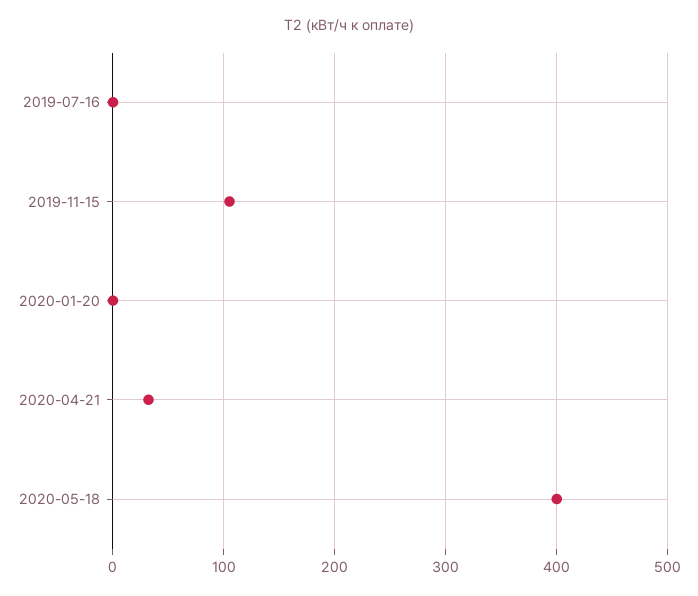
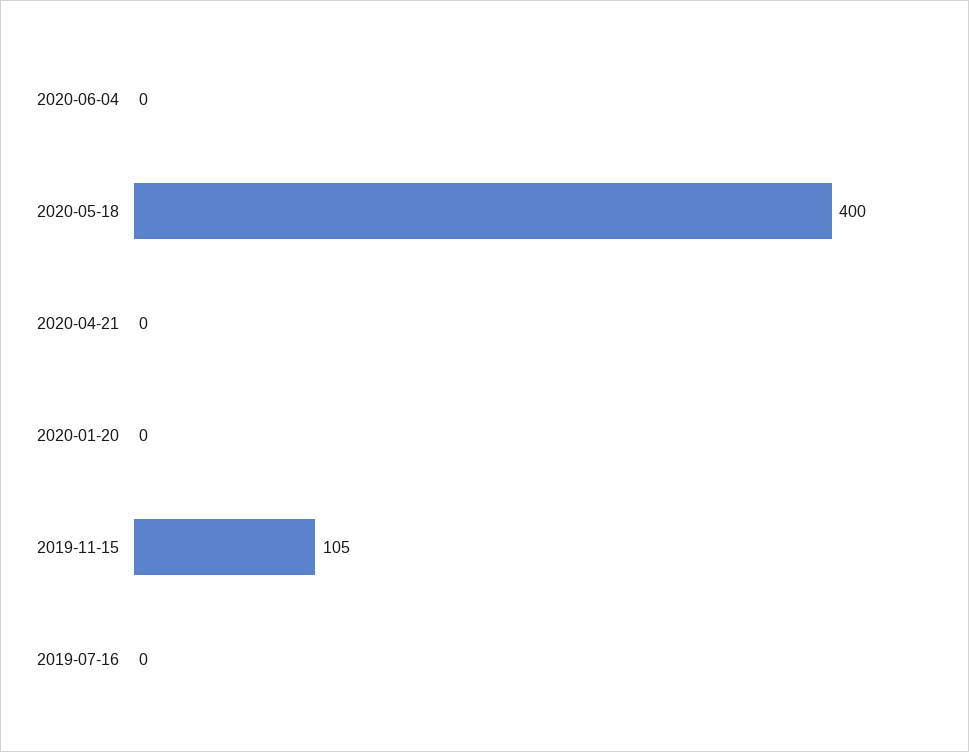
2020-04-21: 30 -> 0
2020-06-04: none -> 0

